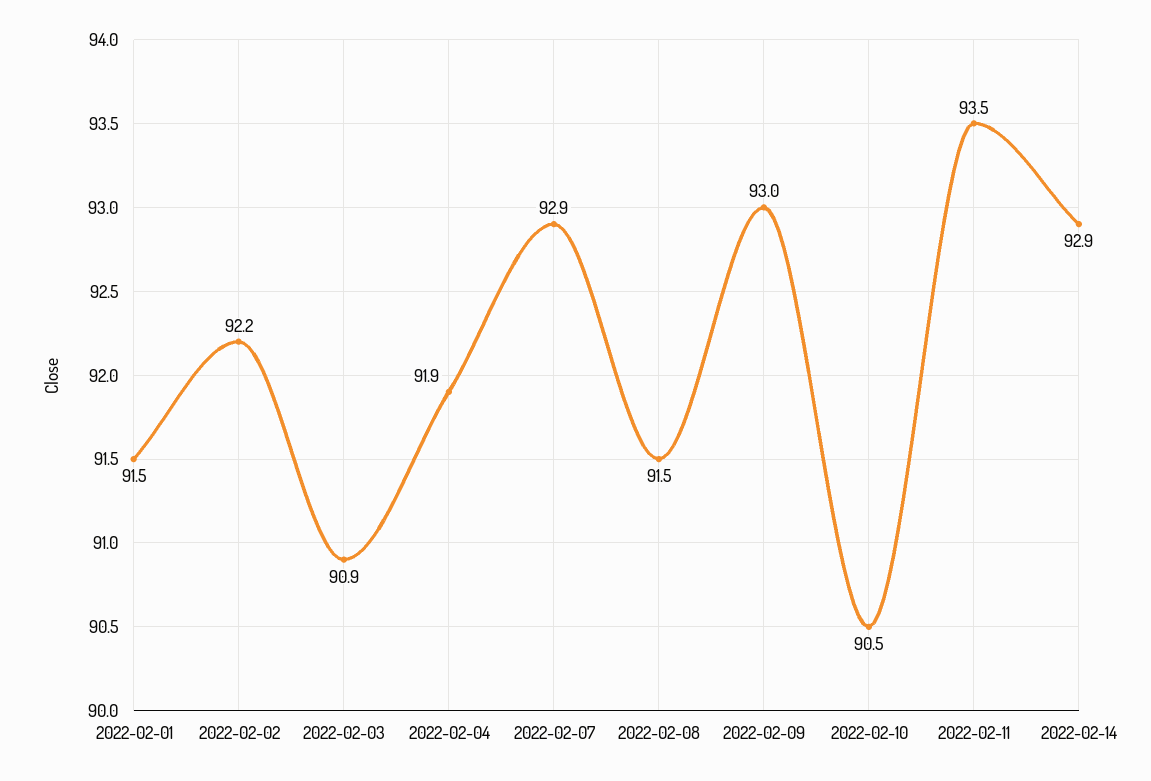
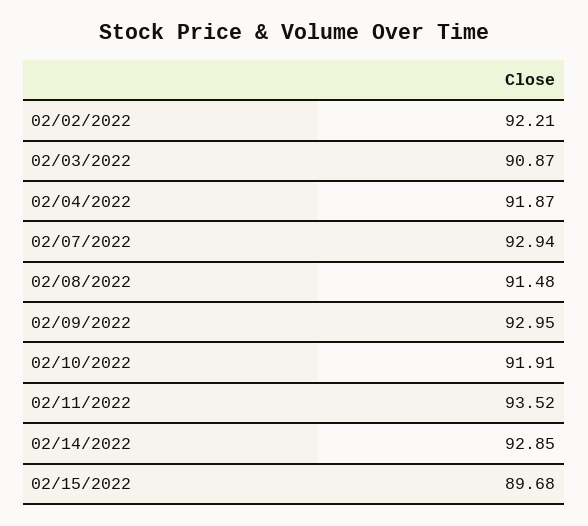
2022-02-01: 91.5 -> none
2022-02-10: 90.5 -> 91.91
02/15/2022: none -> 89.68

